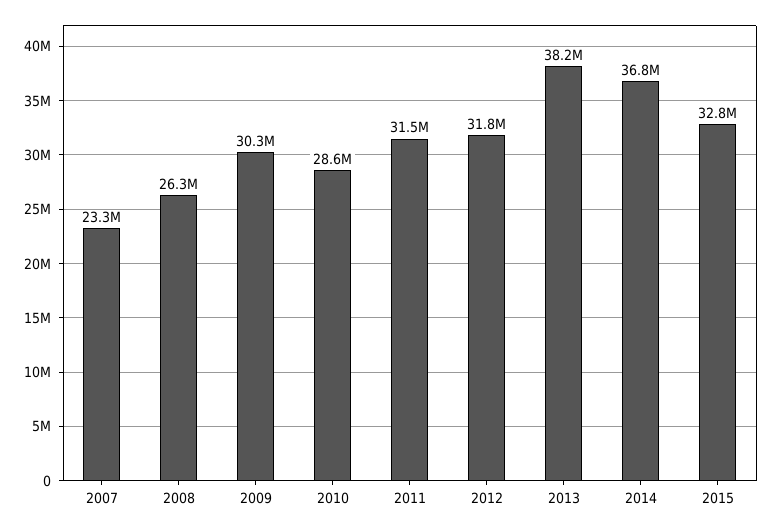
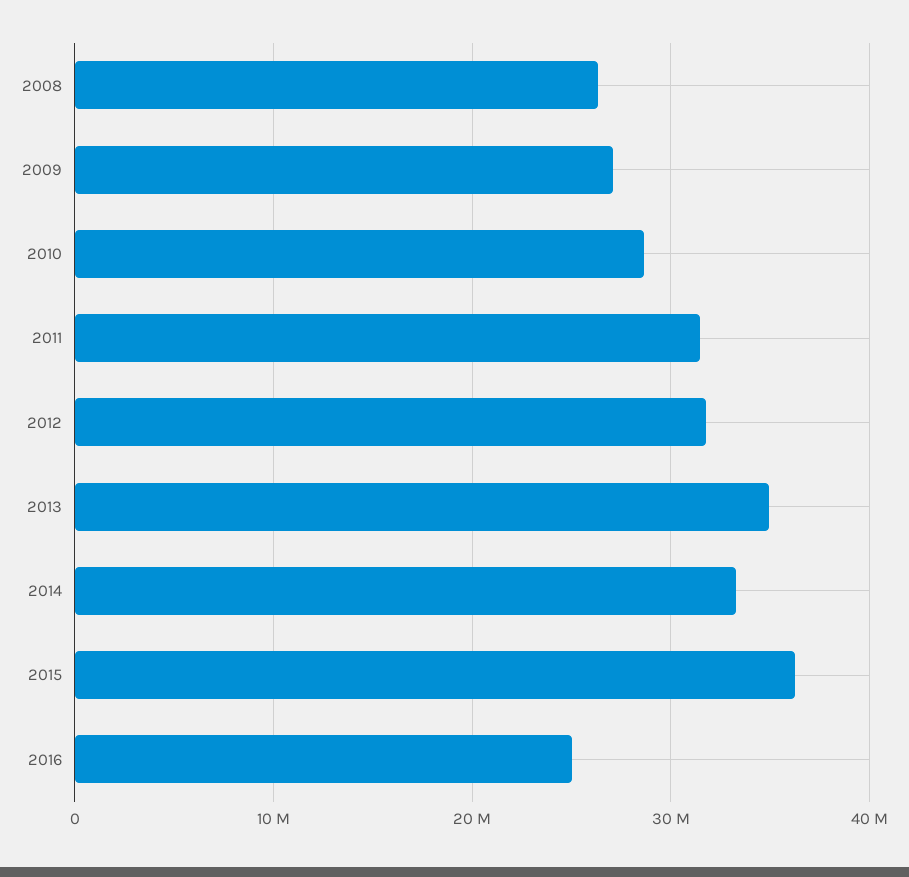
2007: 23300000 -> none
2009: 30300000 -> 27000000
2013: 38200000 -> 35000000
2014: 36800000 -> 33000000
2015: 32800000 -> 36000000
2016: none -> 25000000

